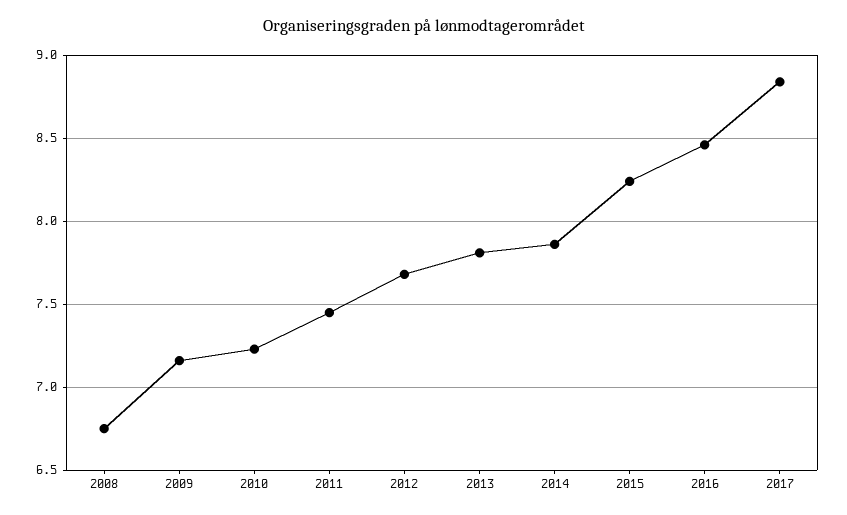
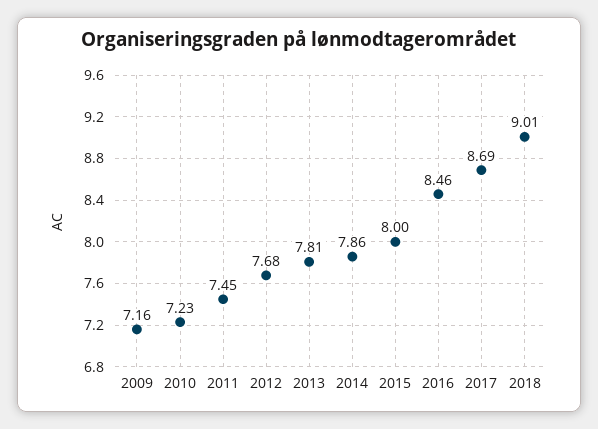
2008: 6.75 -> none
2015: 8.25 -> 8
2017: 8.85 -> 8.69
2018: none -> 9.01

